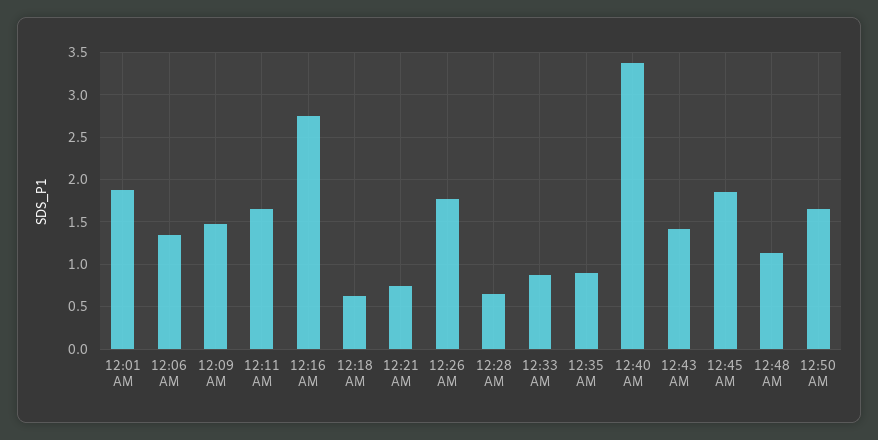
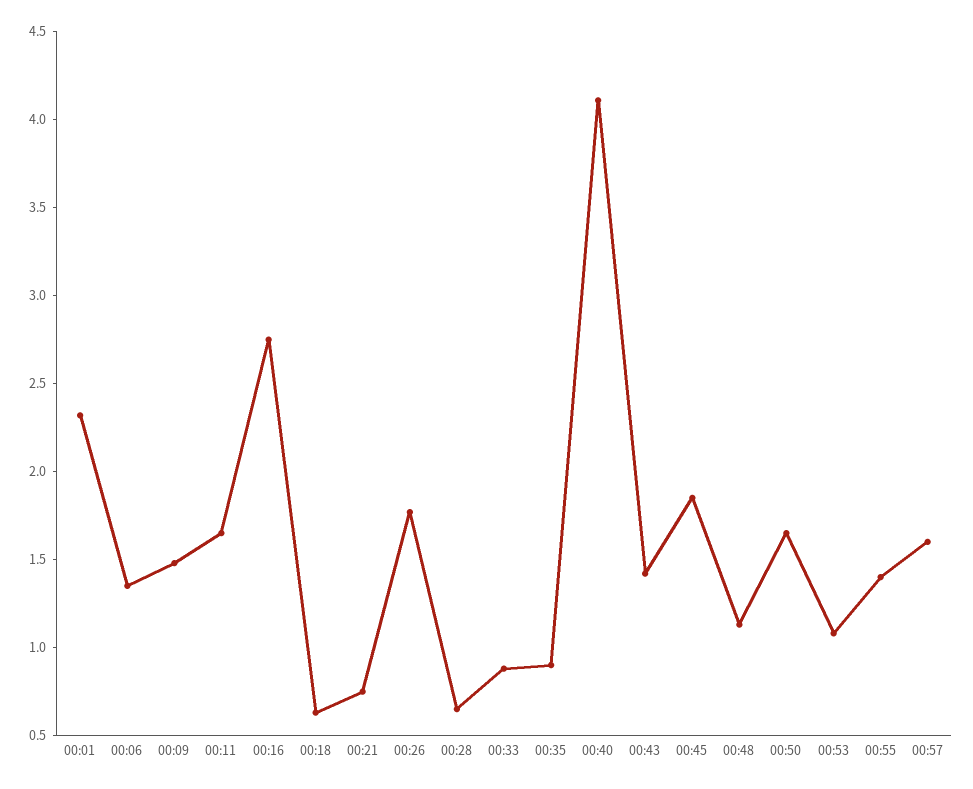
12:01 AM: 1.9 -> 2.3
12:40 AM: 3.4 -> 4.1
00:53: none -> 1.1
00:55: none -> 1.4
00:57: none -> 1.6

